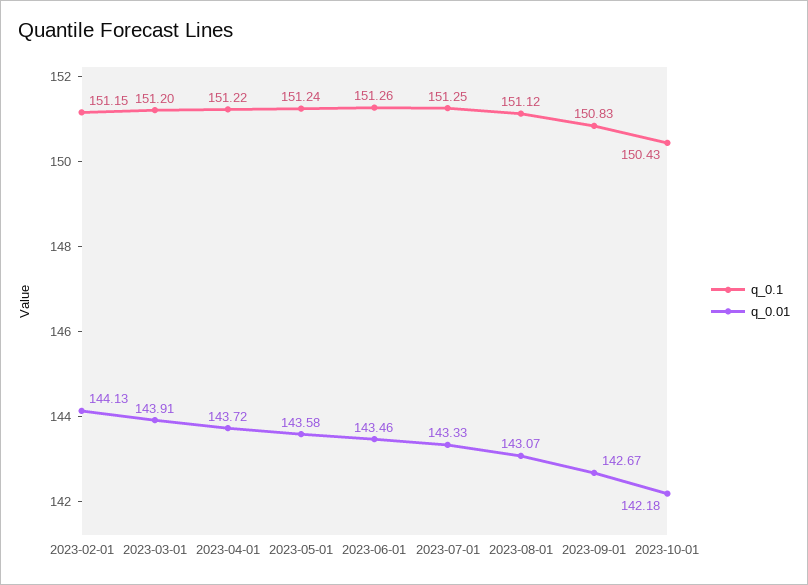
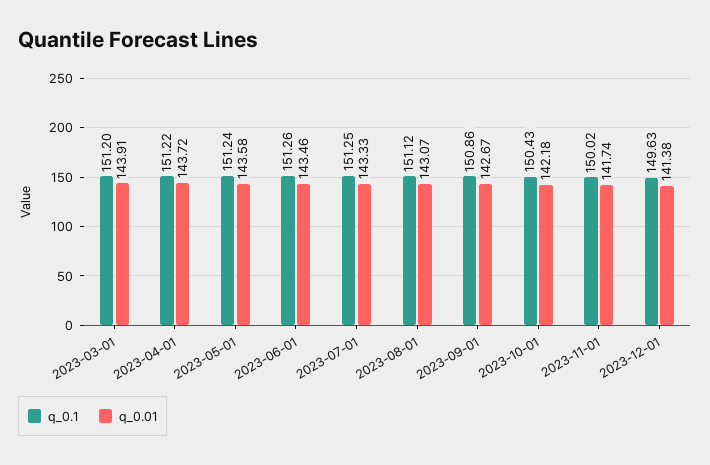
q_0.1, 2023-02-01: 151.15 -> none
q_0.01, 2023-02-01: 144.13 -> none
q_0.1, 2023-09-01: 150.83 -> 150.86
q_0.1, 2023-11-01: none -> 150.02
q_0.01, 2023-11-01: none -> 141.74
q_0.1, 2023-12-01: none -> 149.63
q_0.01, 2023-12-01: none -> 141.38

